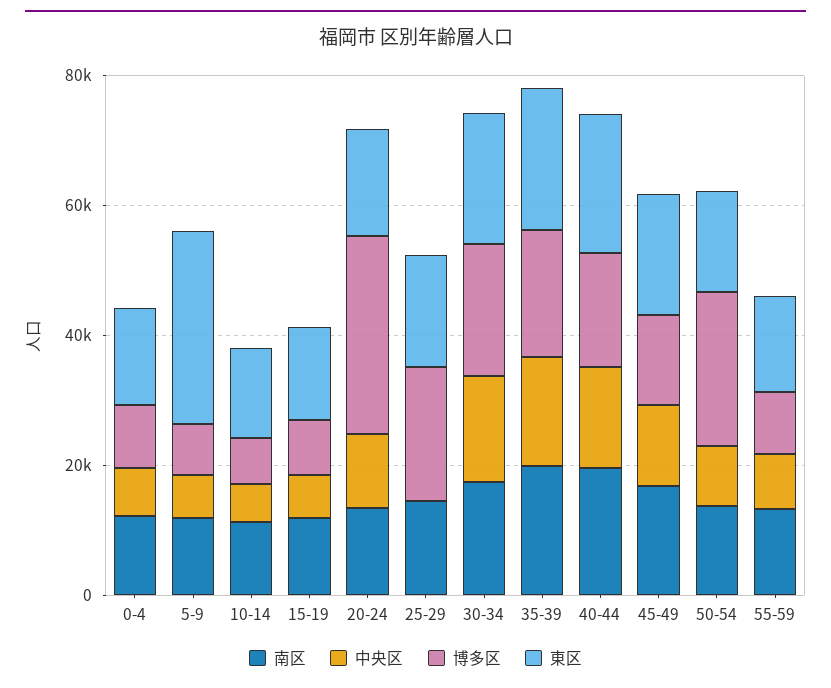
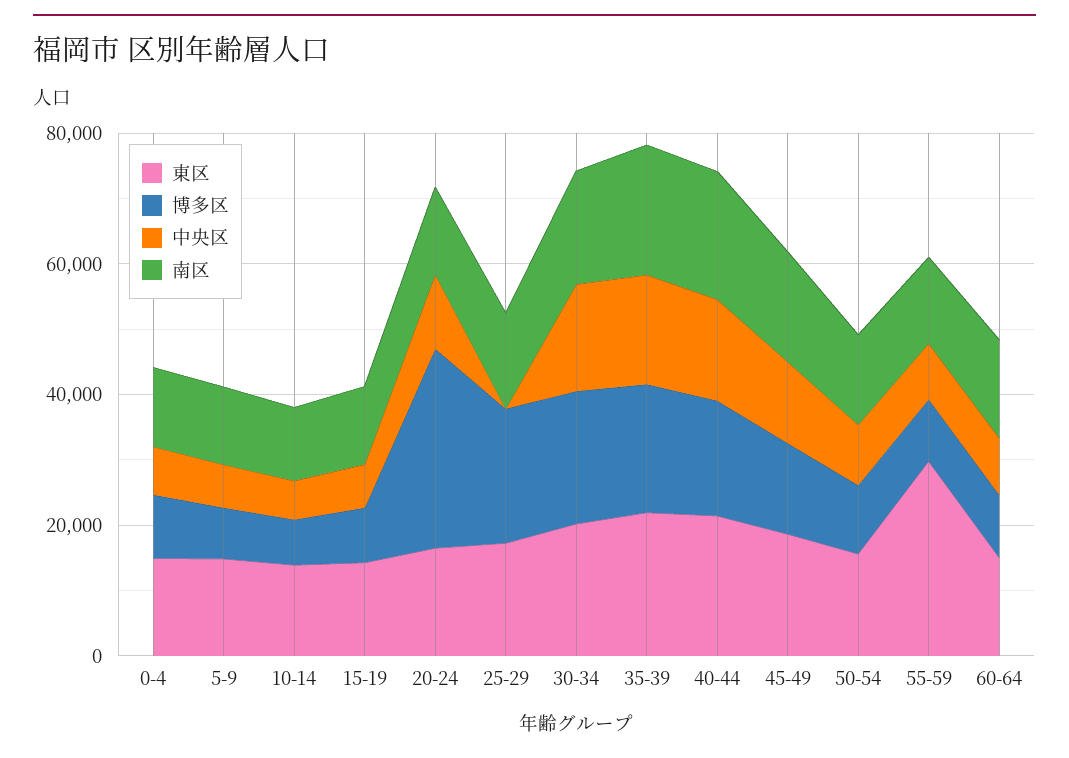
東区, 5-9: 30000 -> 15000
博多区, 50-54: 25000 -> 10000
東区, 55-59: 15000 -> 30000
東区, 60-64: none -> 15000
博多区, 60-64: none -> 10000
中央区, 60-64: none -> 10000
南区, 60-64: none -> 15000

